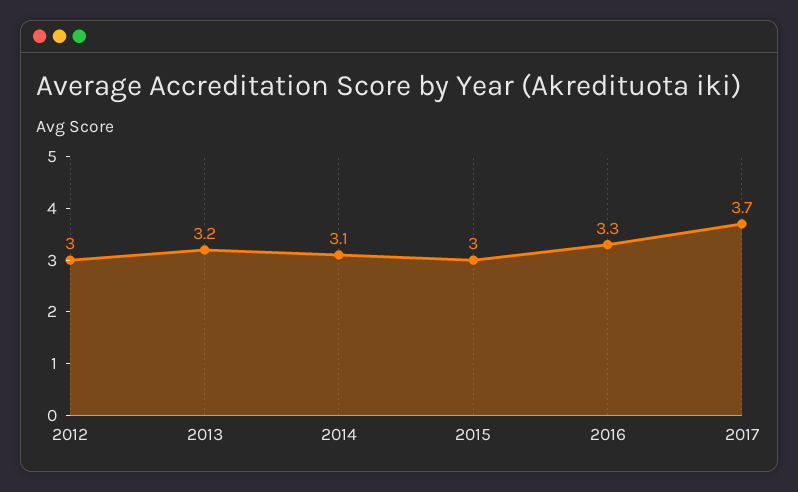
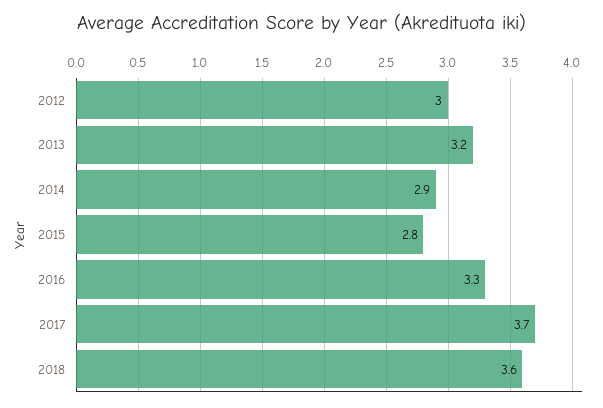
2014: 3.1 -> 2.9
2015: 3 -> 2.8
2018: none -> 3.6

